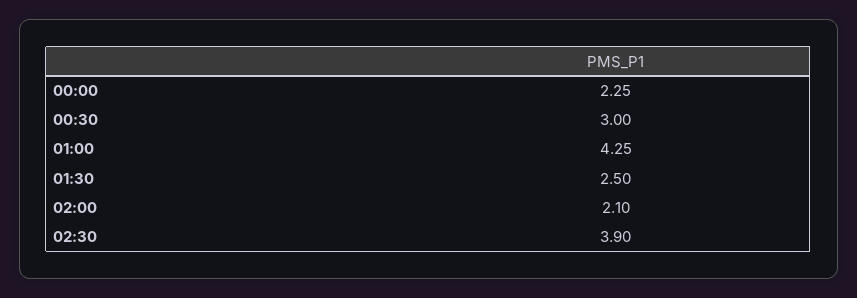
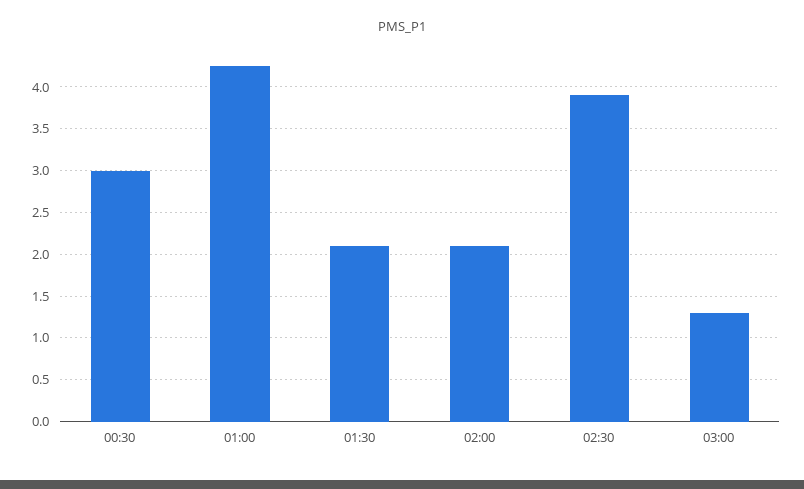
00:00: 2.25 -> none
01:30: 2.5 -> 2.1
03:00: none -> 1.3

